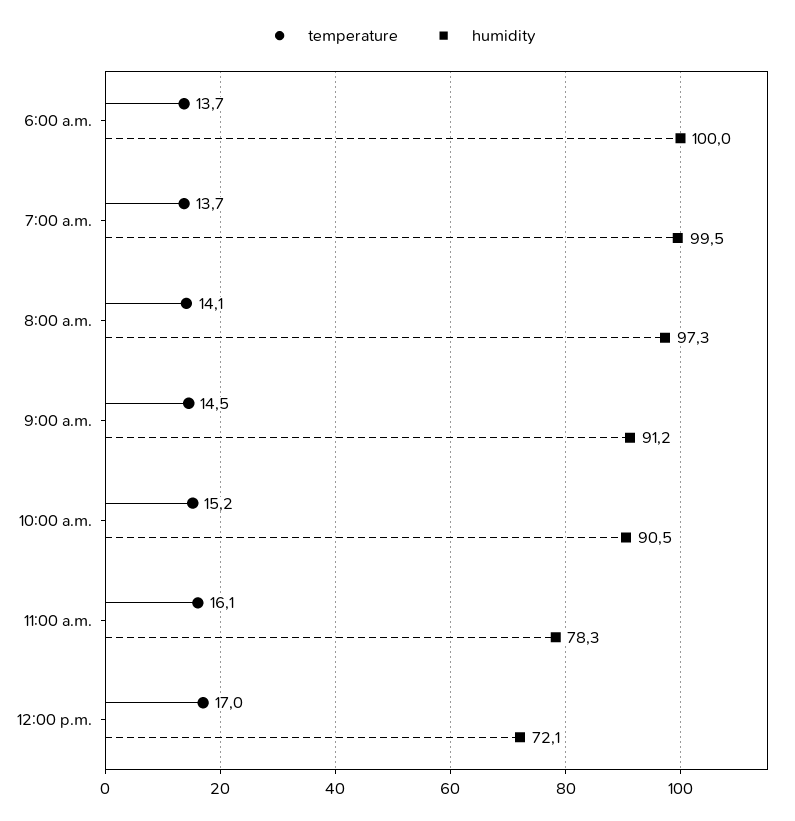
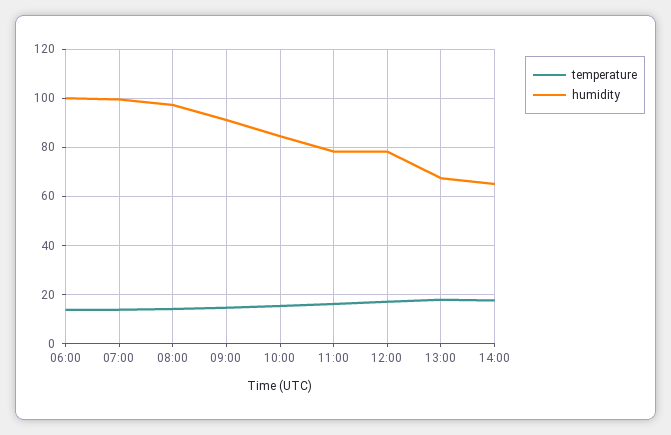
humidity, 10:00 a.m.: 90.5 -> 85
humidity, 12:00 p.m.: 72.1 -> 77.5
temperature, 13:00: none -> 17.5
humidity, 13:00: none -> 67.5
temperature, 14:00: none -> 17.5
humidity, 14:00: none -> 65

